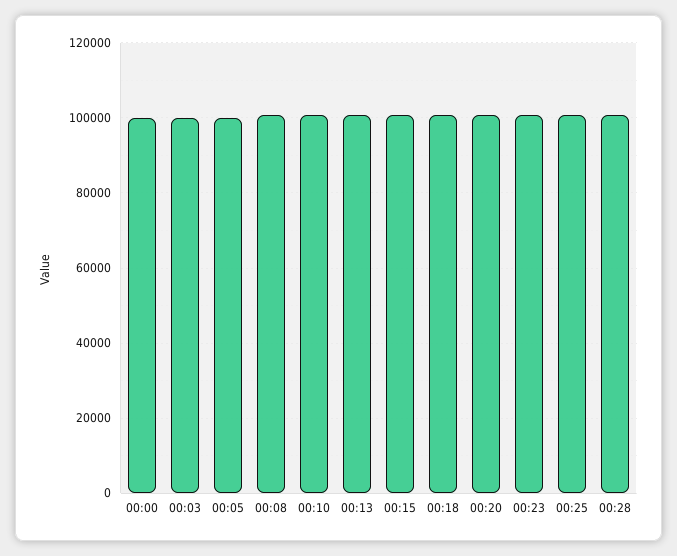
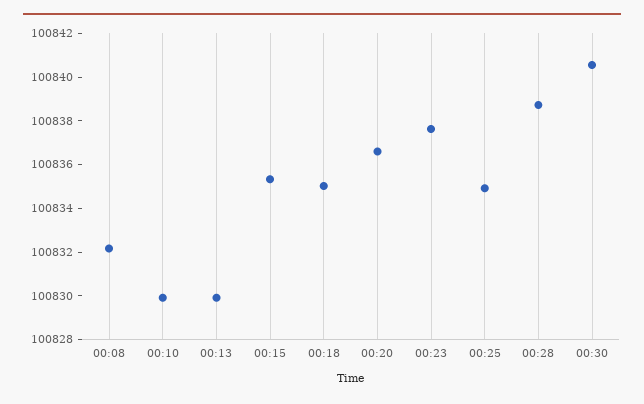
00:00: 100000 -> none
00:03: 100000 -> none
00:05: 100000 -> none
00:30: none -> 100840.5

